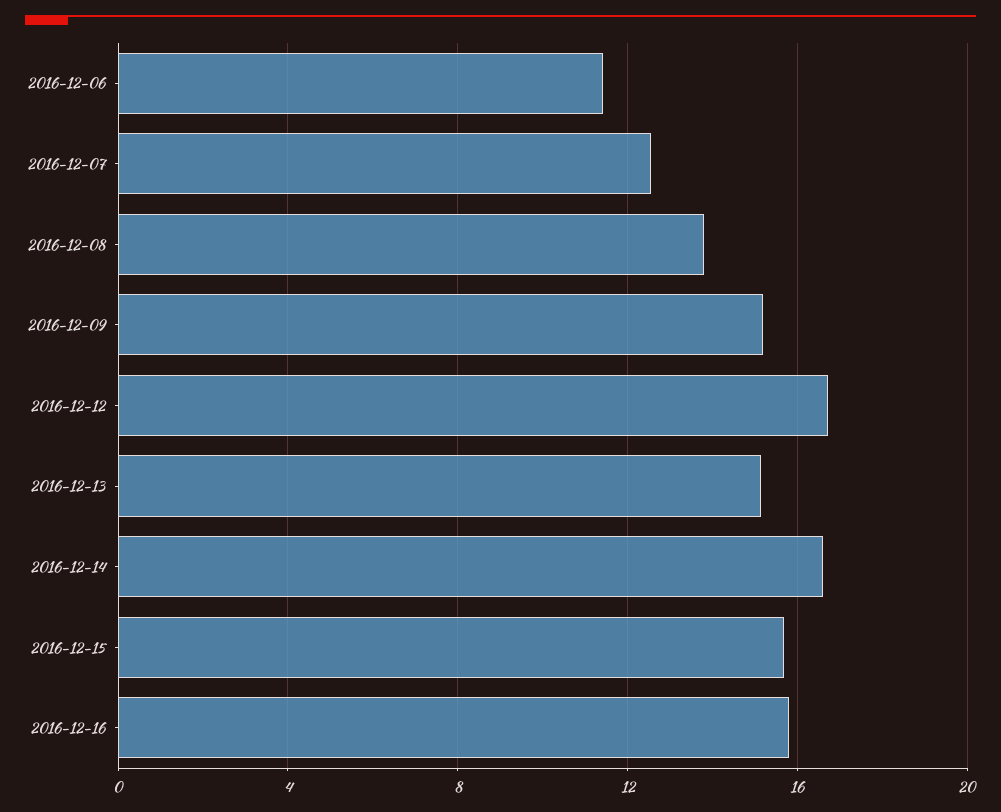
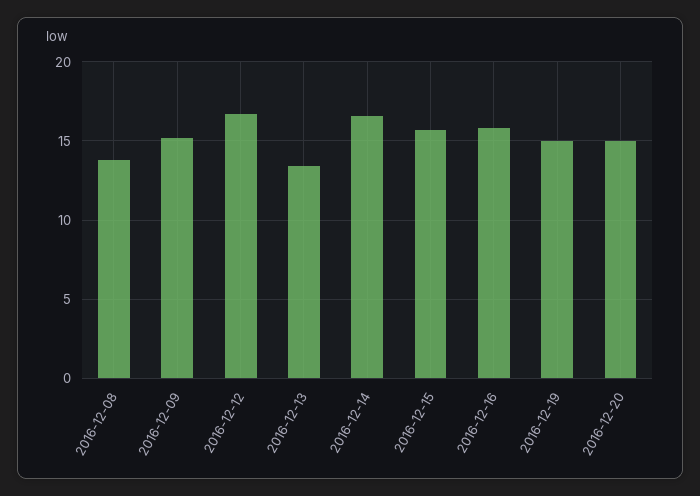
2016-12-06: 11.5 -> none
2016-12-07: 12.5 -> none
2016-12-13: 15 -> 13.5
2016-12-19: none -> 15
2016-12-20: none -> 15

